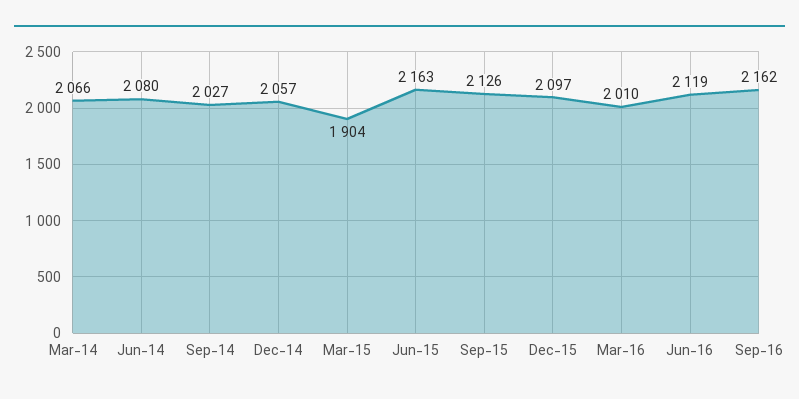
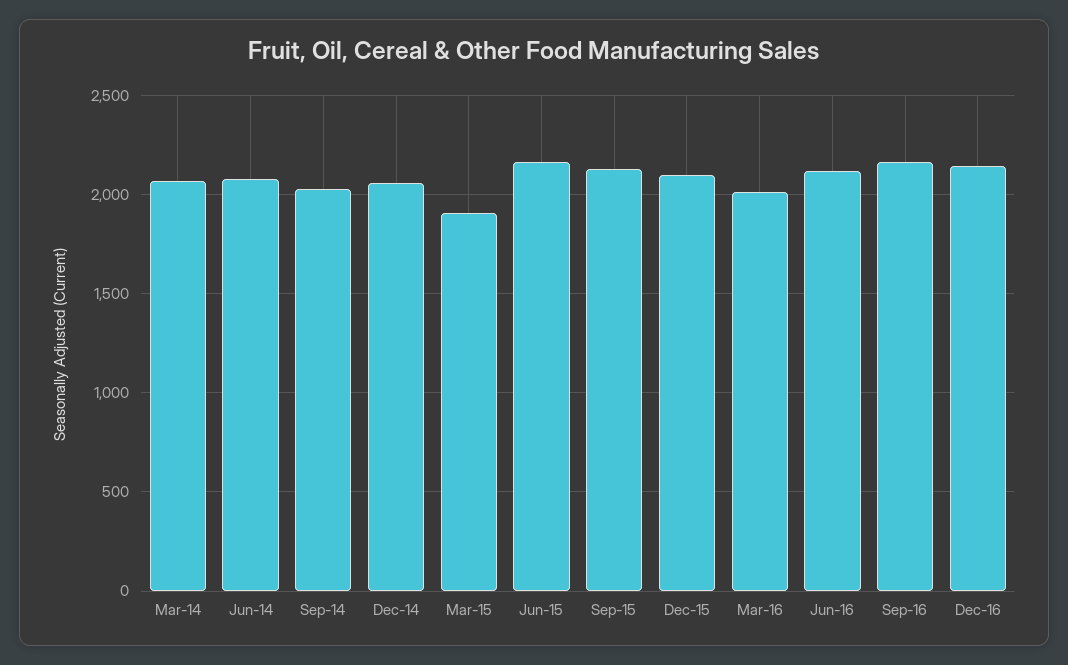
Dec-16: none -> 2150

